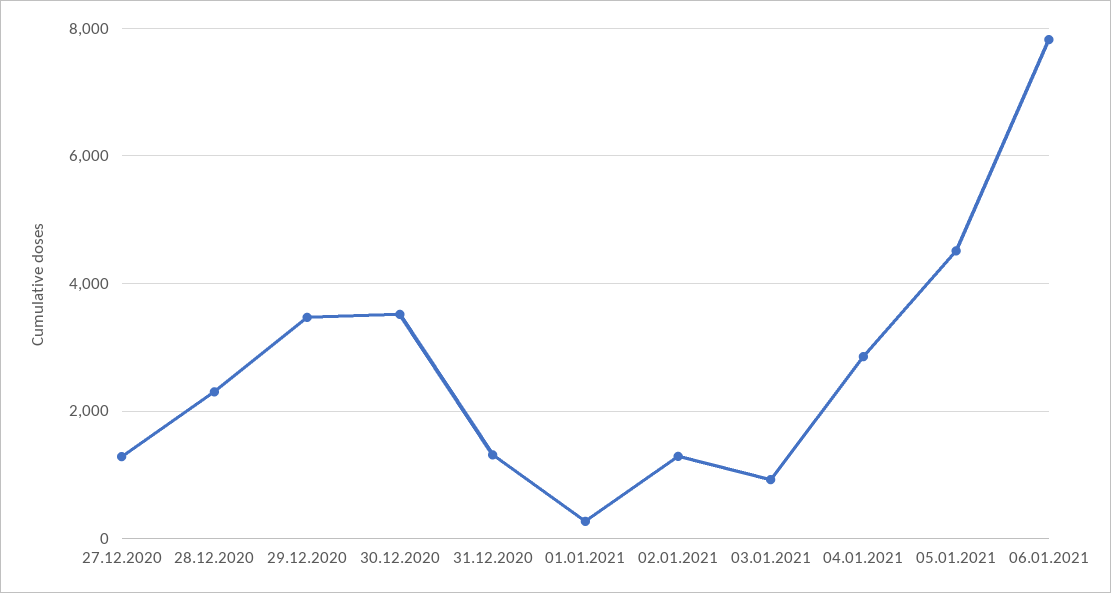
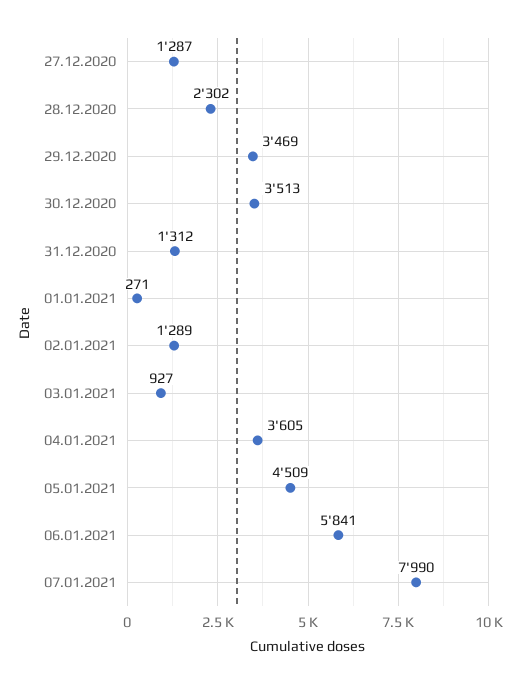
04.01.2021: 2800 -> 3605
06.01.2021: 7800 -> 5841
07.01.2021: none -> 7990

